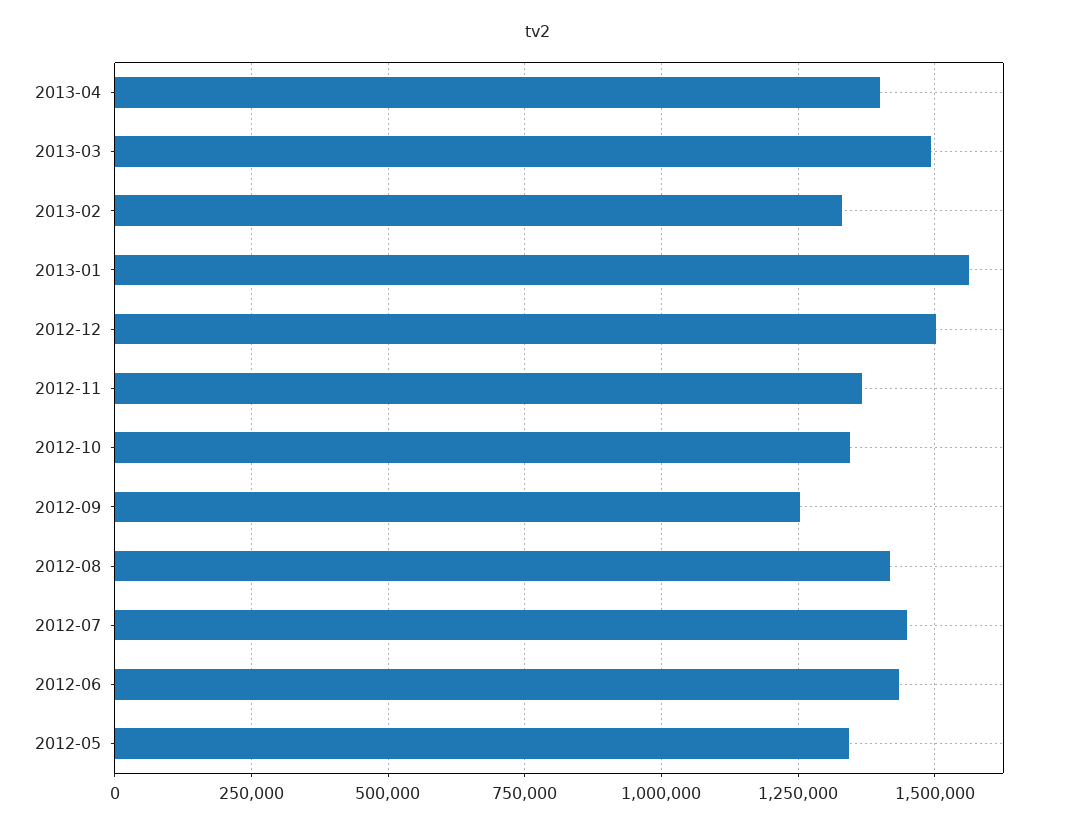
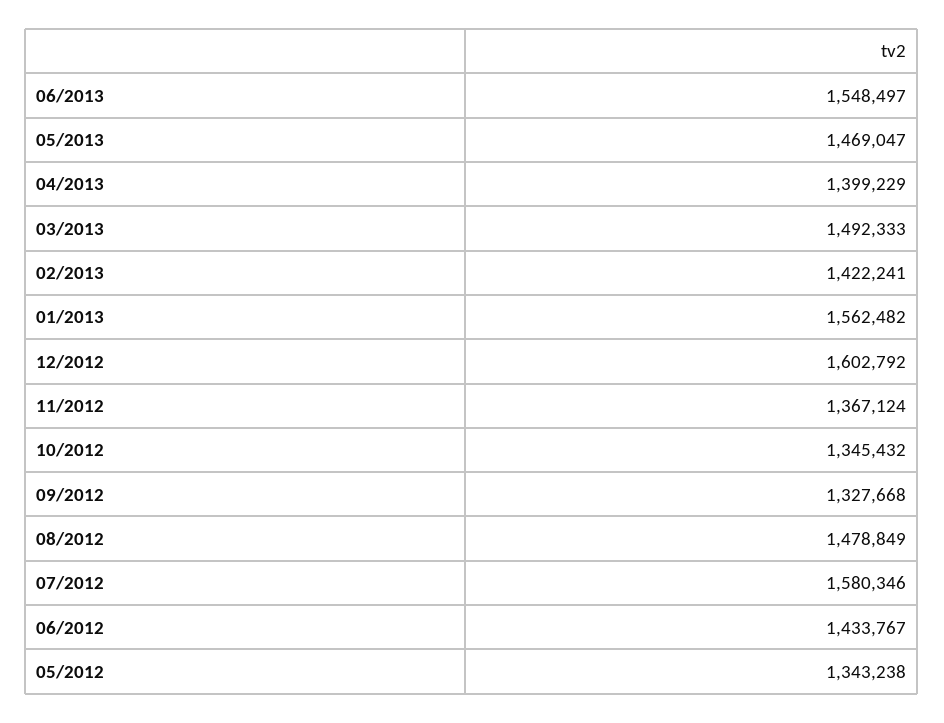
2013-02: 1325000 -> 1422241
2012-12: 1500000 -> 1602792
2012-09: 1250000 -> 1327668
2012-08: 1425000 -> 1478849
2012-07: 1450000 -> 1580346
06/2013: none -> 1548497
05/2013: none -> 1469047

